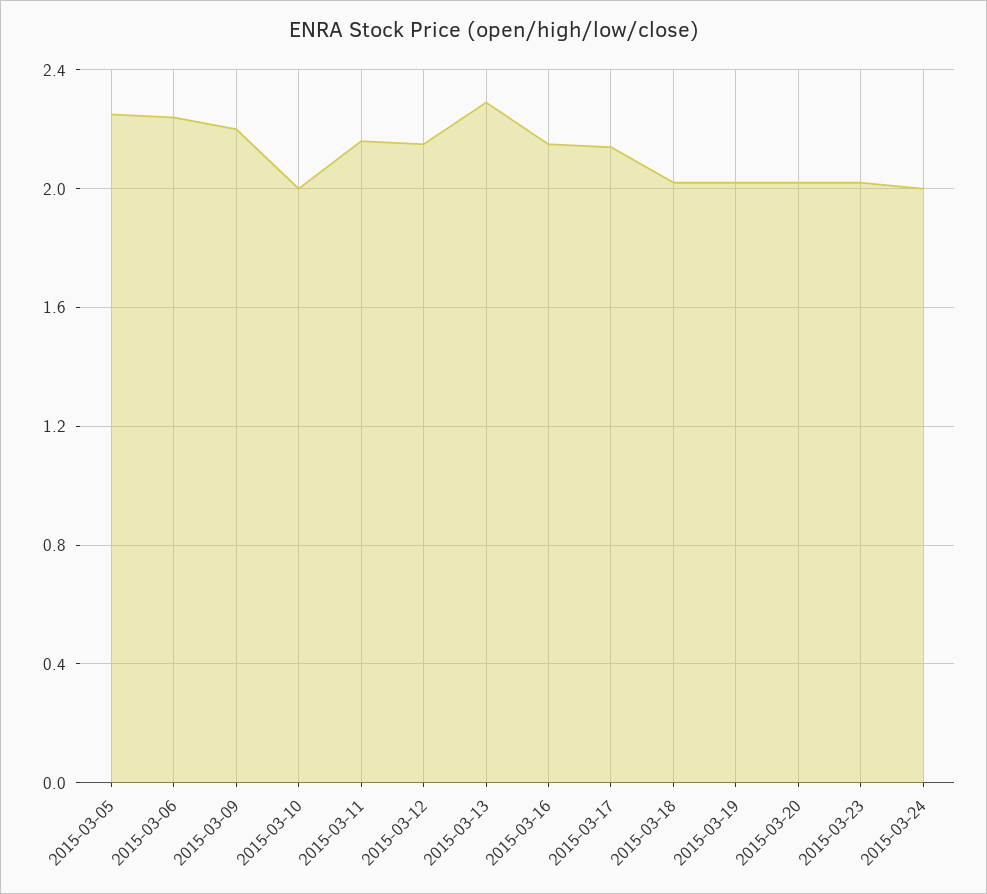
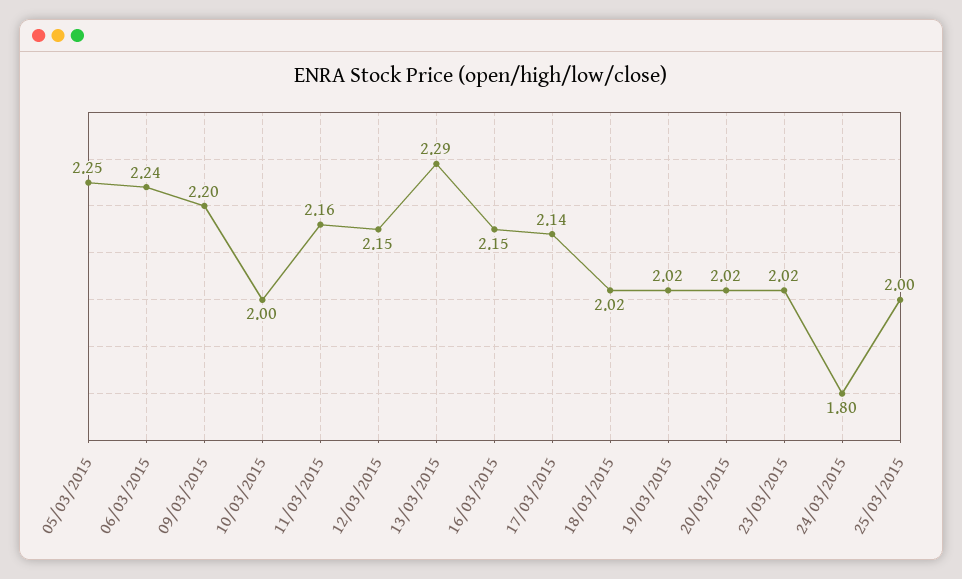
2015-03-24: 2 -> 1.8
25/03/2015: none -> 2

